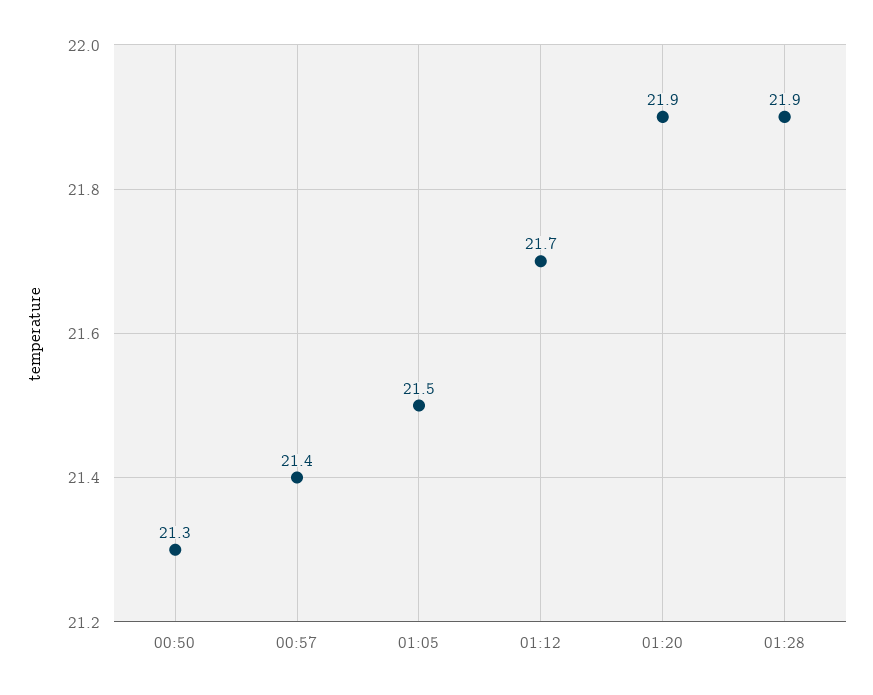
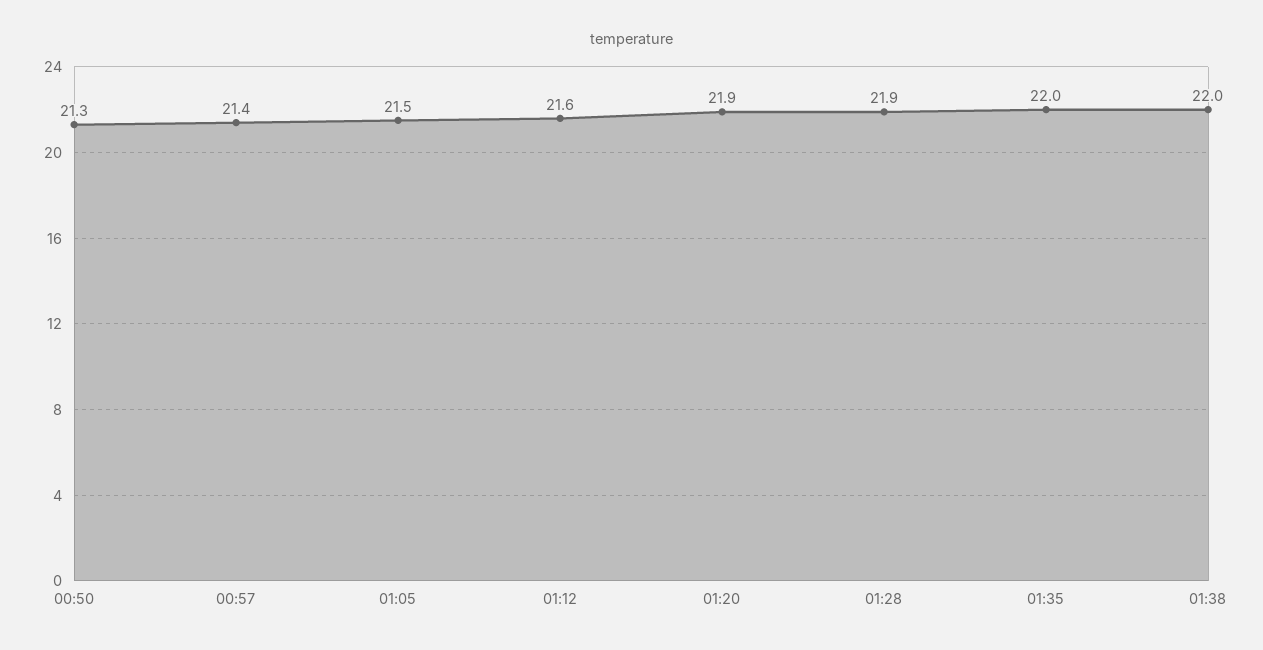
01:12: 21.7 -> 21.6
01:35: none -> 22
01:38: none -> 22

